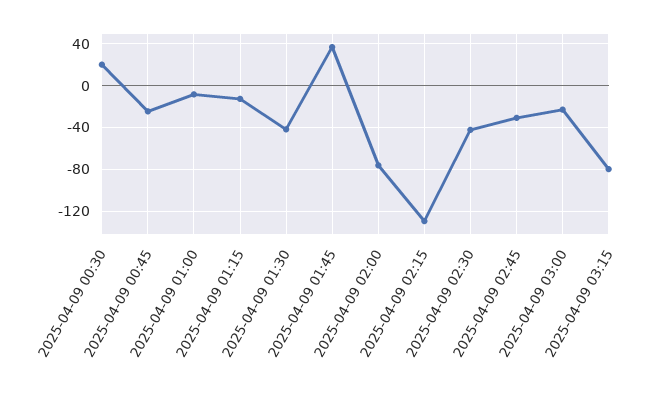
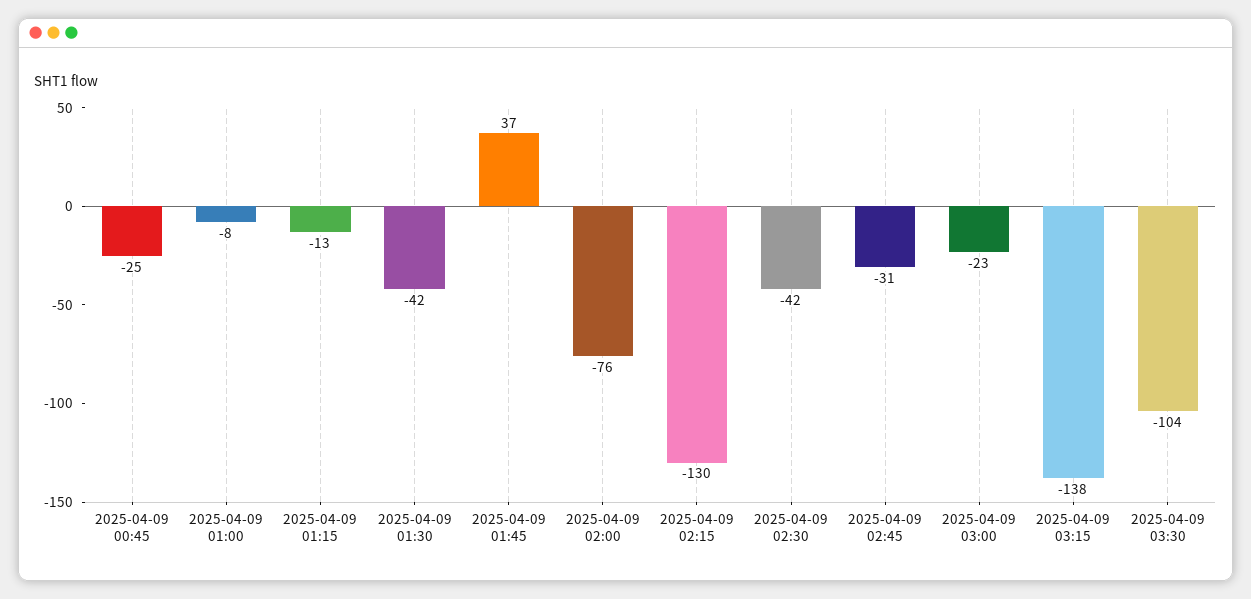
2025-04-09 00:30: 20 -> none
2025-04-09 03:15: -80 -> -138
2025-04-09 03:30: none -> -104

